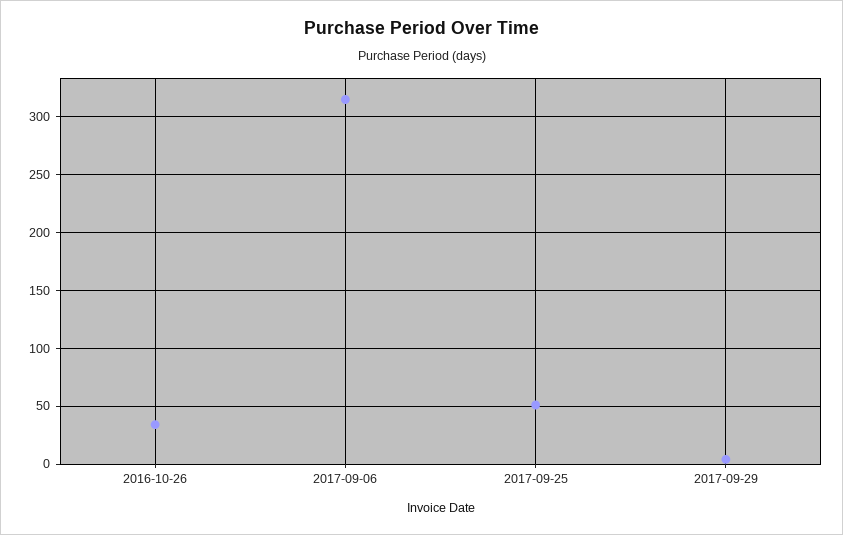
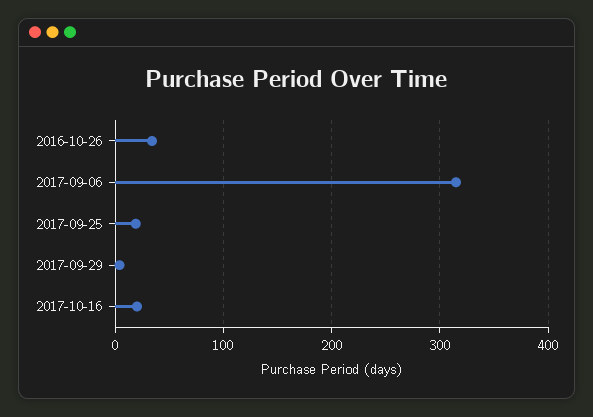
2017-09-25: 50 -> 20
2017-10-16: none -> 20

